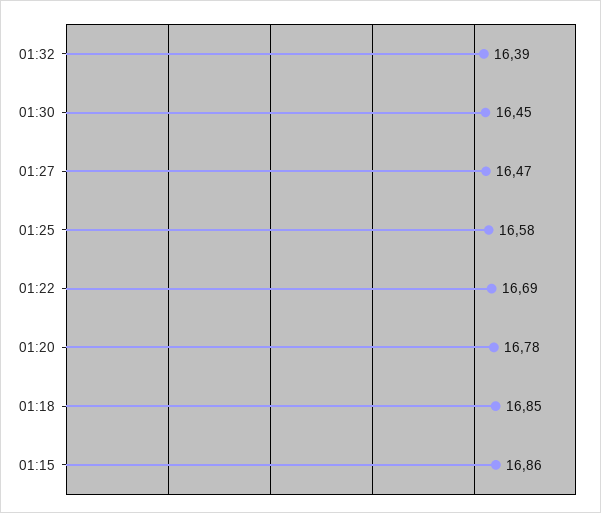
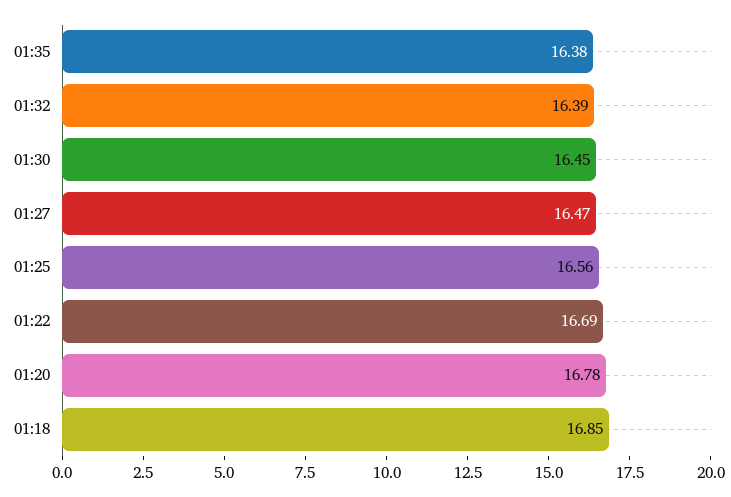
01:25: 16.58 -> 16.56
01:15: 16.86 -> none
01:35: none -> 16.38

